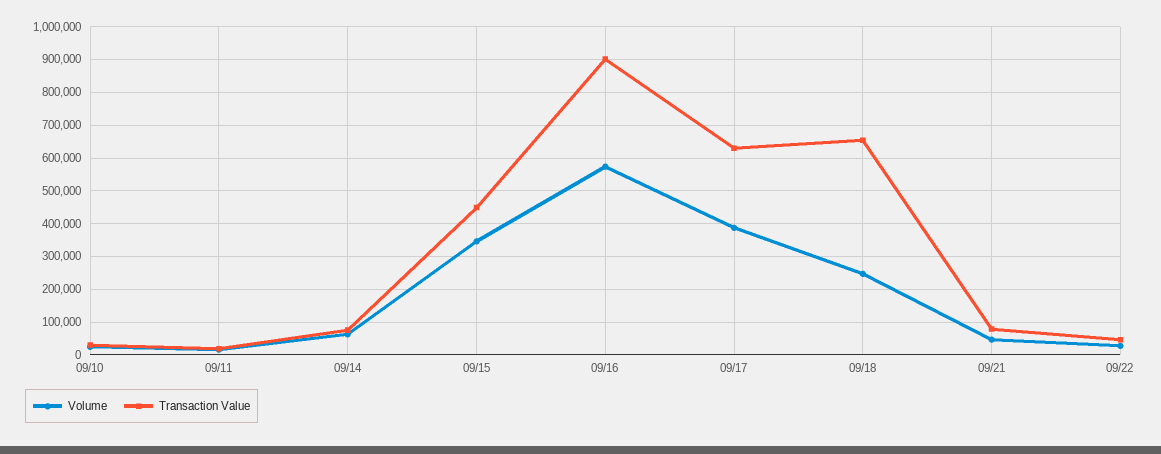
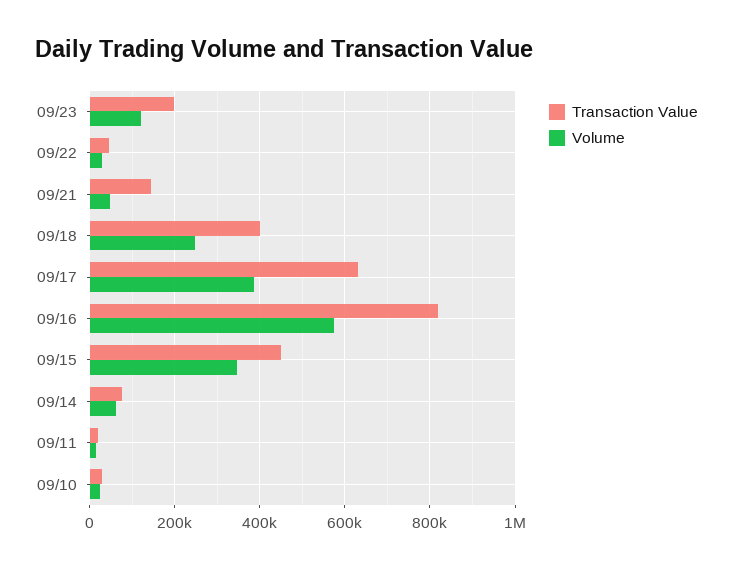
Transaction Value, 09/16: 900000 -> 820000
Transaction Value, 09/18: 660000 -> 400000
Transaction Value, 09/21: 80000 -> 140000
Transaction Value, 09/23: none -> 200000
Volume, 09/23: none -> 120000

